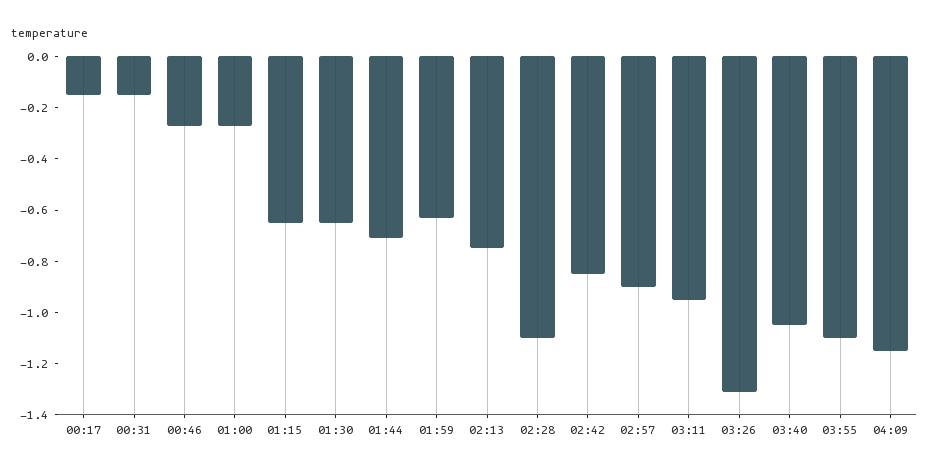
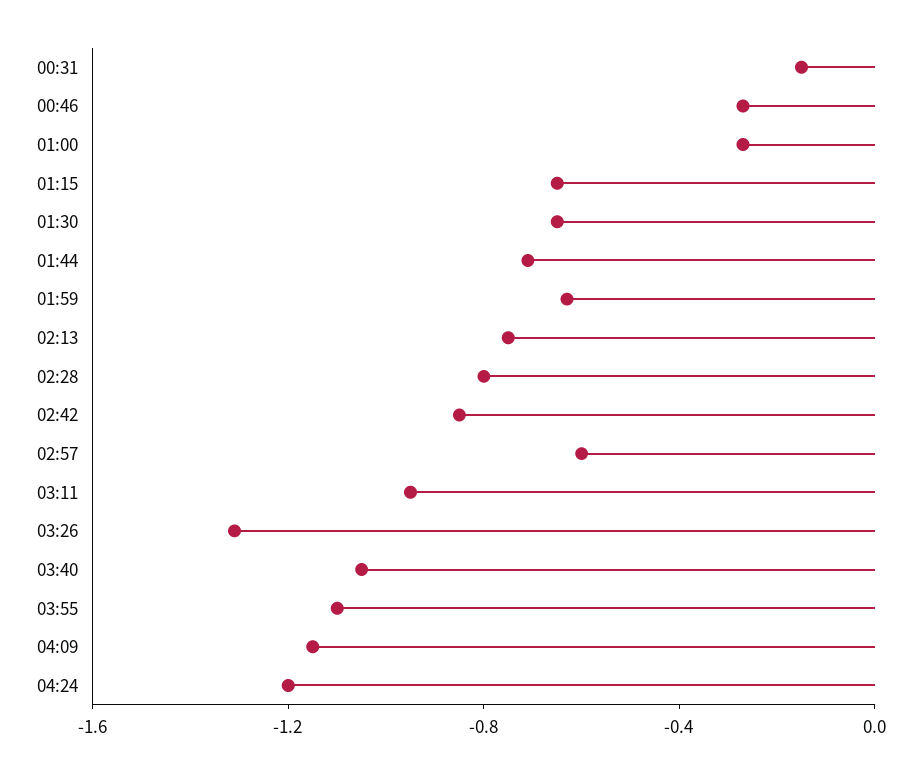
00:17: -0.15 -> none
02:28: -1.1 -> -0.8
02:57: -0.9 -> -0.6
04:24: none -> -1.2

